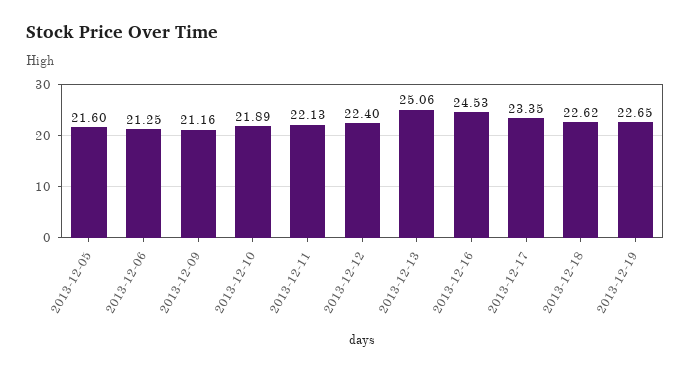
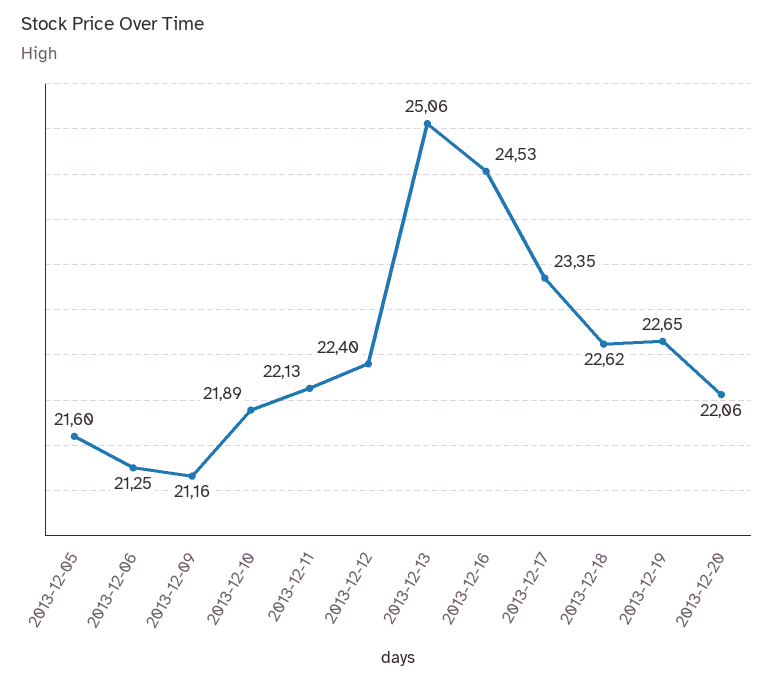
2013-12-20: none -> 22.06

